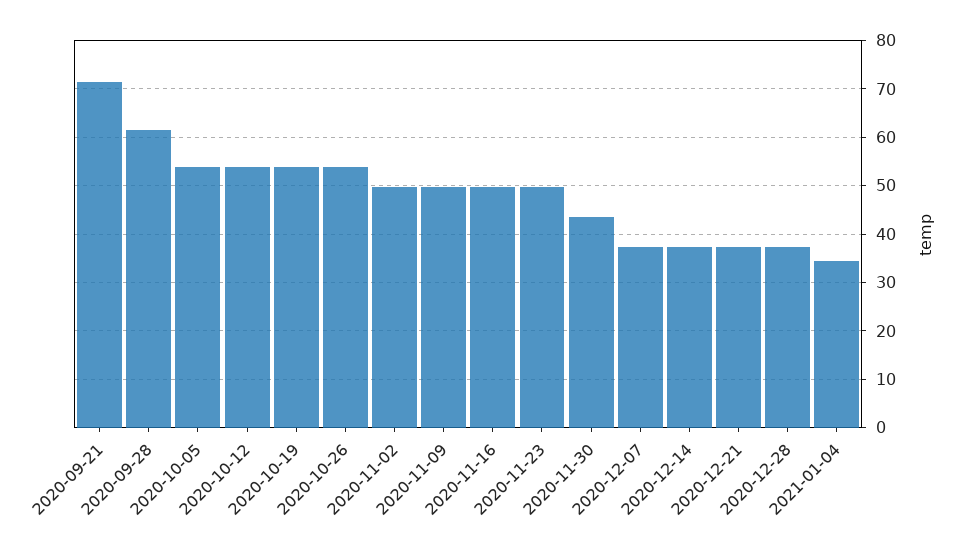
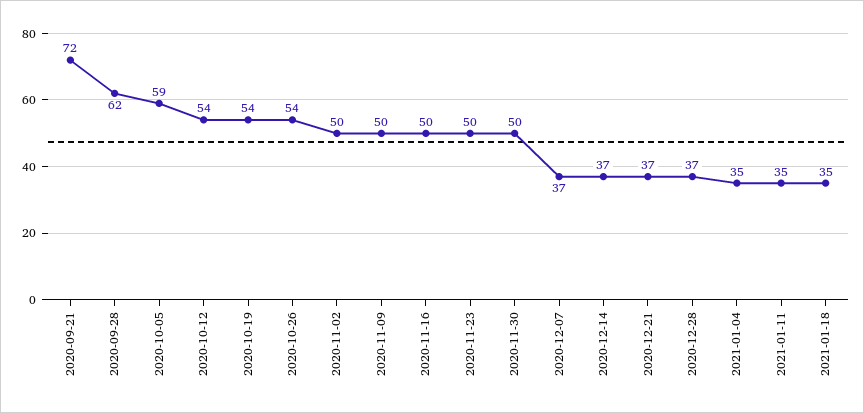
2020-10-05: 54 -> 59
2020-11-30: 44 -> 50
2021-01-11: none -> 35
2021-01-18: none -> 35

